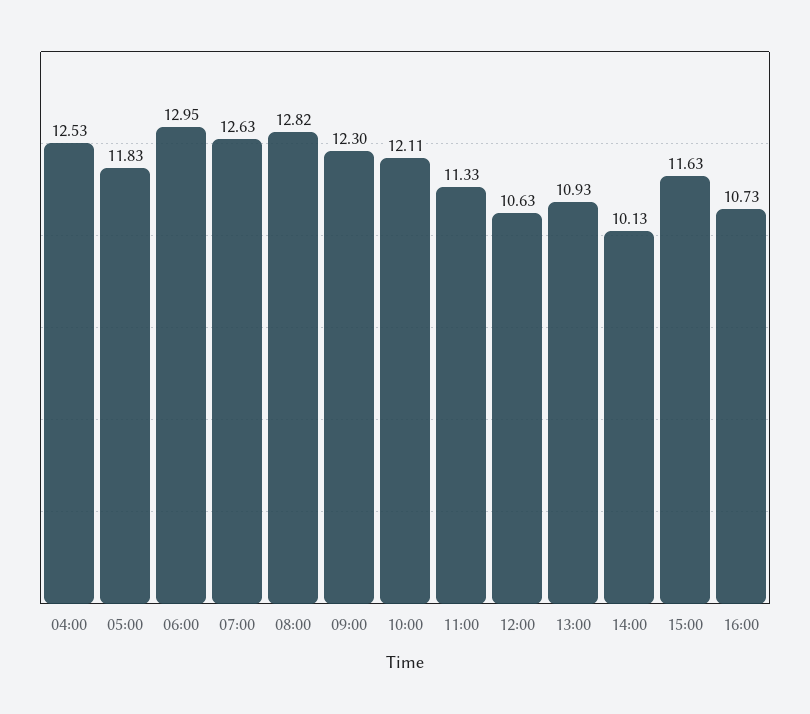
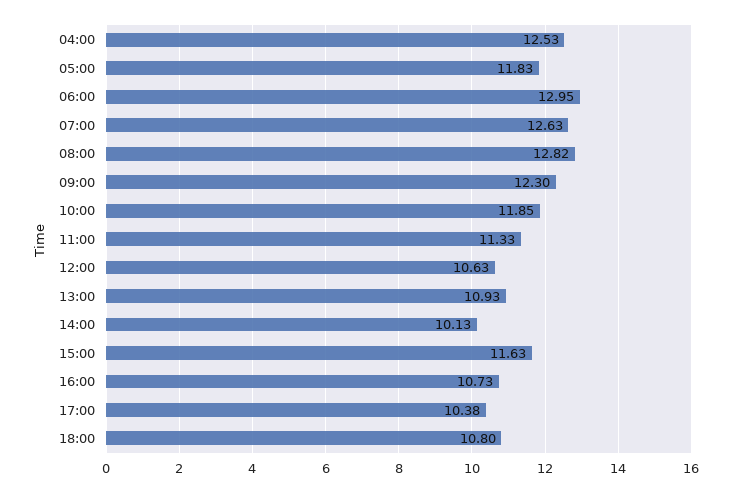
10:00: 12.11 -> 11.85
17:00: none -> 10.38
18:00: none -> 10.8

